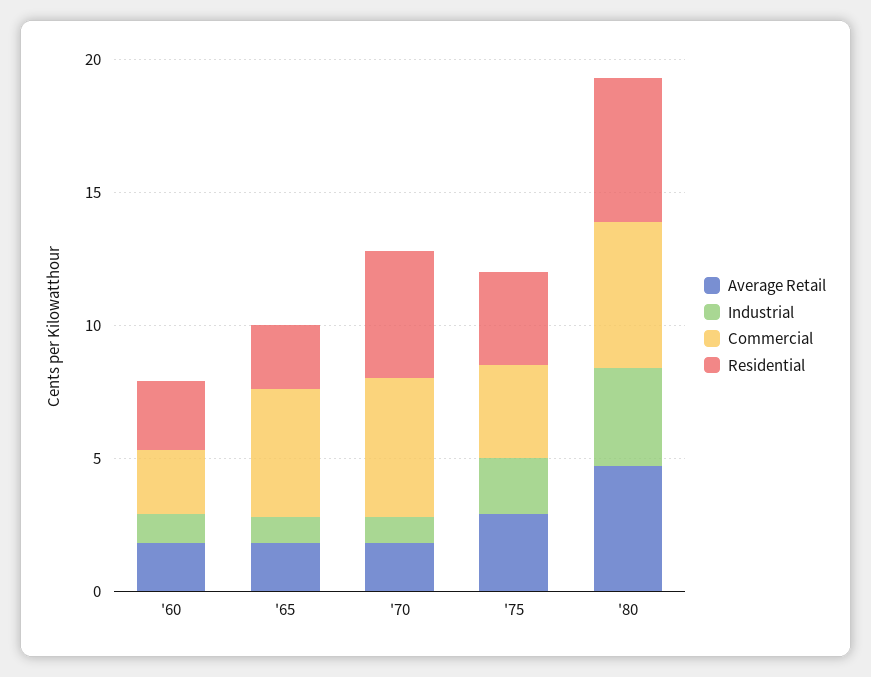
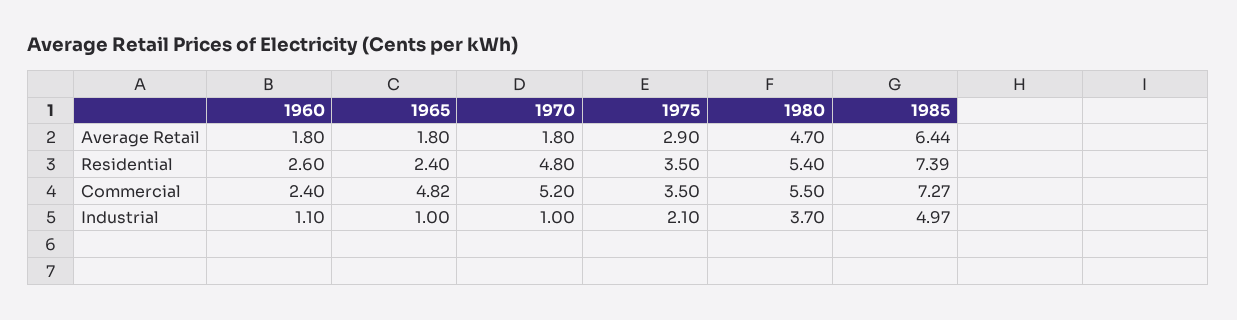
Average Retail, 1985: none -> 6.44
Residential, 1985: none -> 7.39
Commercial, 1985: none -> 7.27
Industrial, 1985: none -> 4.97

